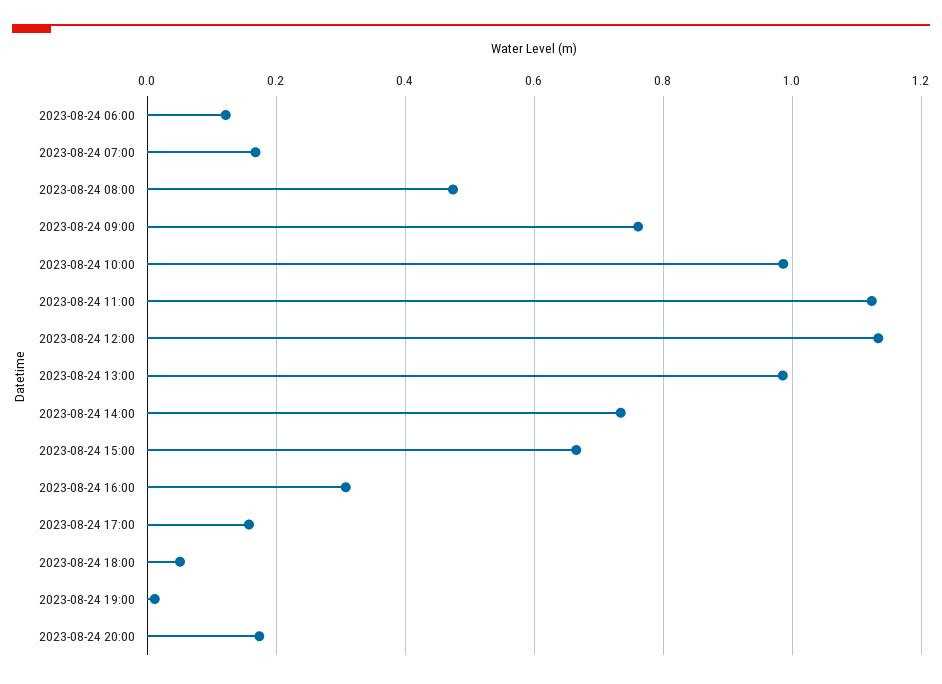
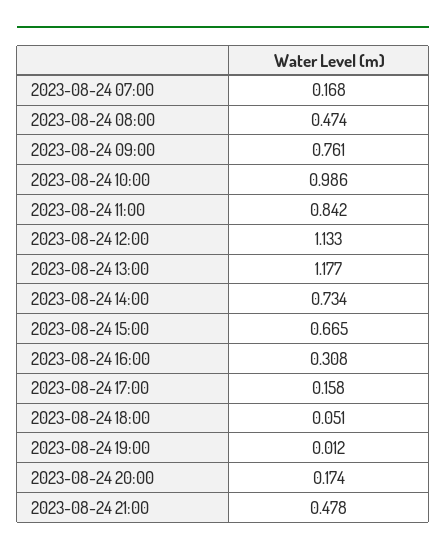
2023-08-24 06:00: 0.12 -> none
2023-08-24 11:00: 1.12 -> 0.842
2023-08-24 13:00: 0.98 -> 1.177
2023-08-24 21:00: none -> 0.478

